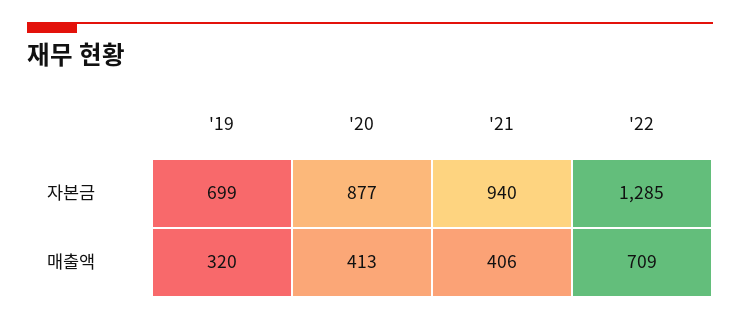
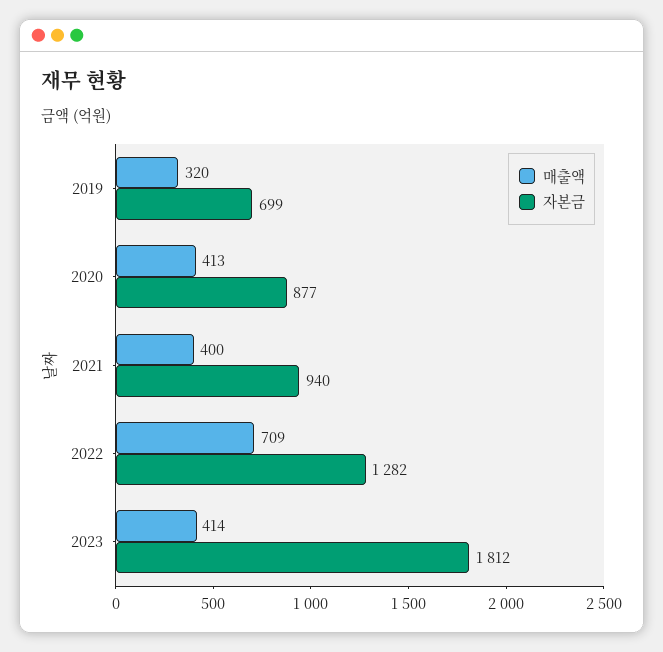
자본금, '22: 1285 -> 1282
매출액, '21: 406 -> 400
매출액, 2023: none -> 414
자본금, 2023: none -> 1812

